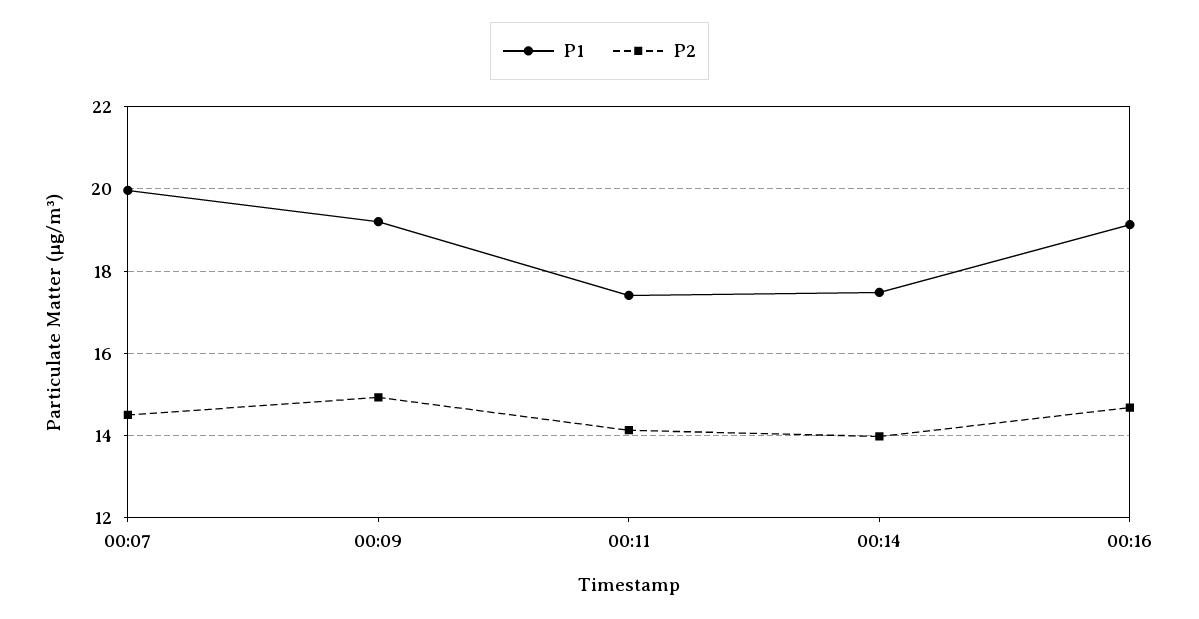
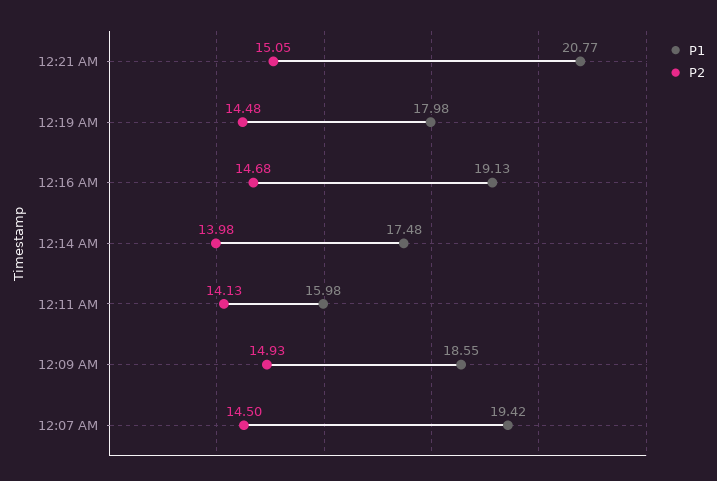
P1, 00:07: 20 -> 19.42
P1, 00:09: 19.2 -> 18.55
P1, 00:11: 17.4 -> 15.98
P1, 12:21 AM: none -> 20.77
P2, 12:21 AM: none -> 15.05
P1, 12:19 AM: none -> 17.98
P2, 12:19 AM: none -> 14.48

